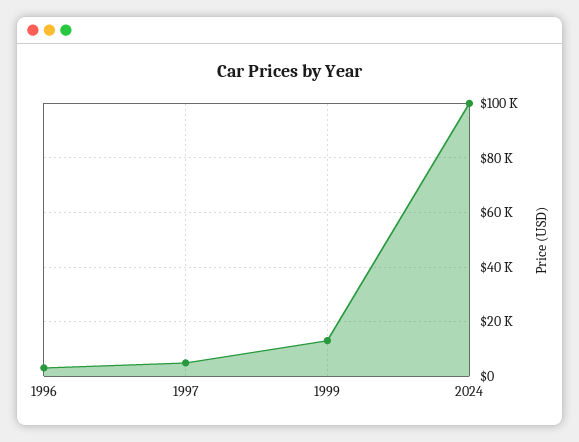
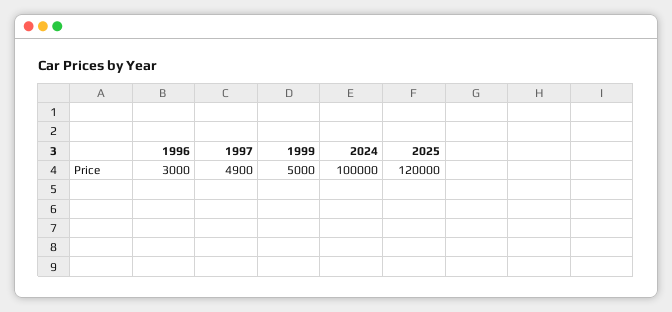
1999: 12500 -> 5000
2025: none -> 120000

